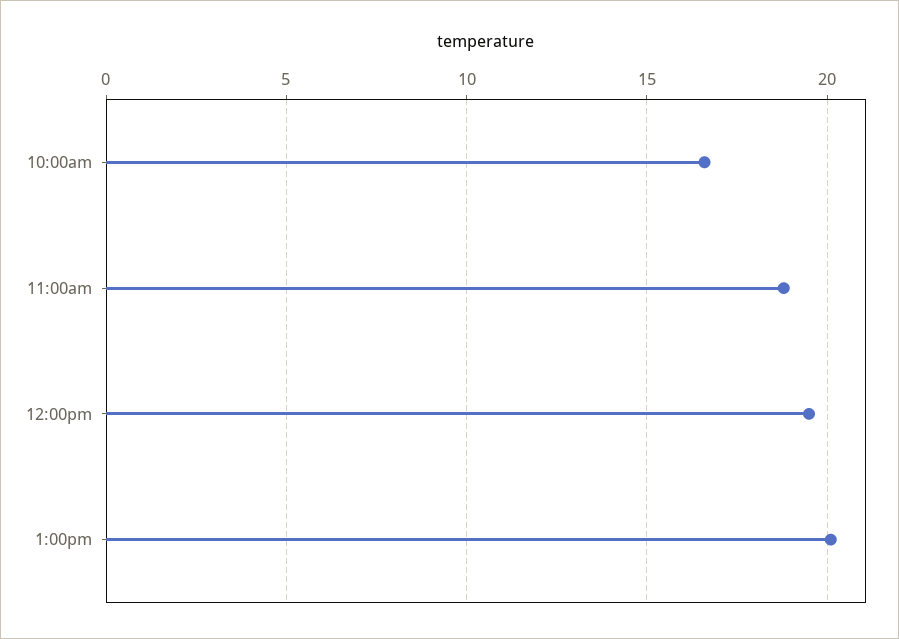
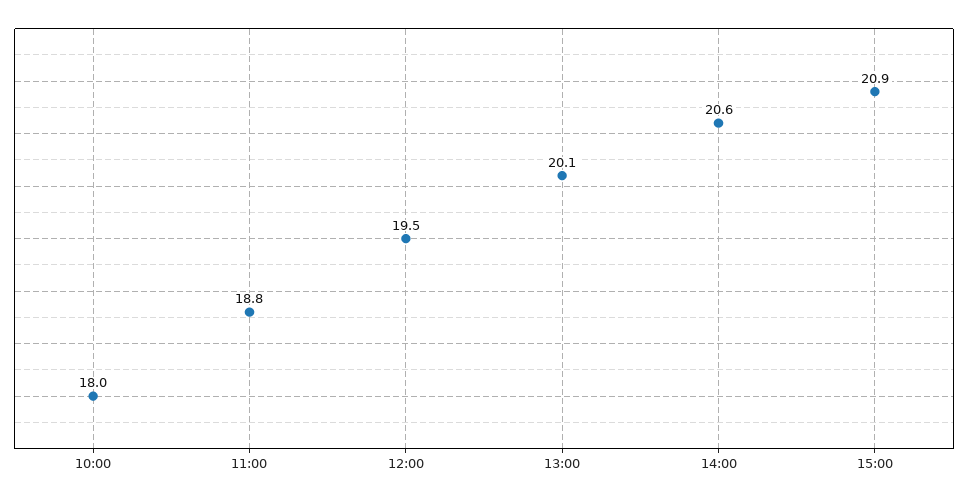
10:00am: 16.5 -> 18
14:00: none -> 20.6
15:00: none -> 20.9

